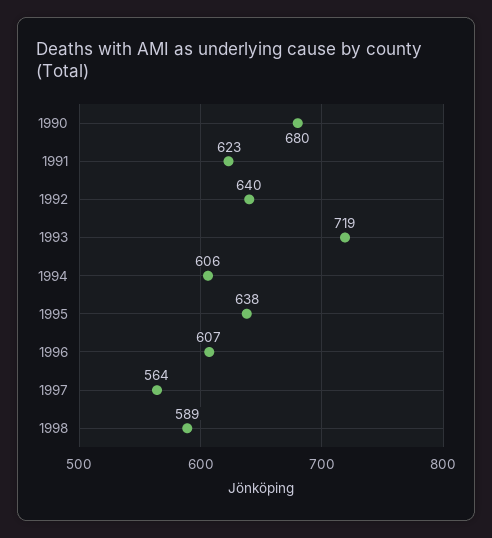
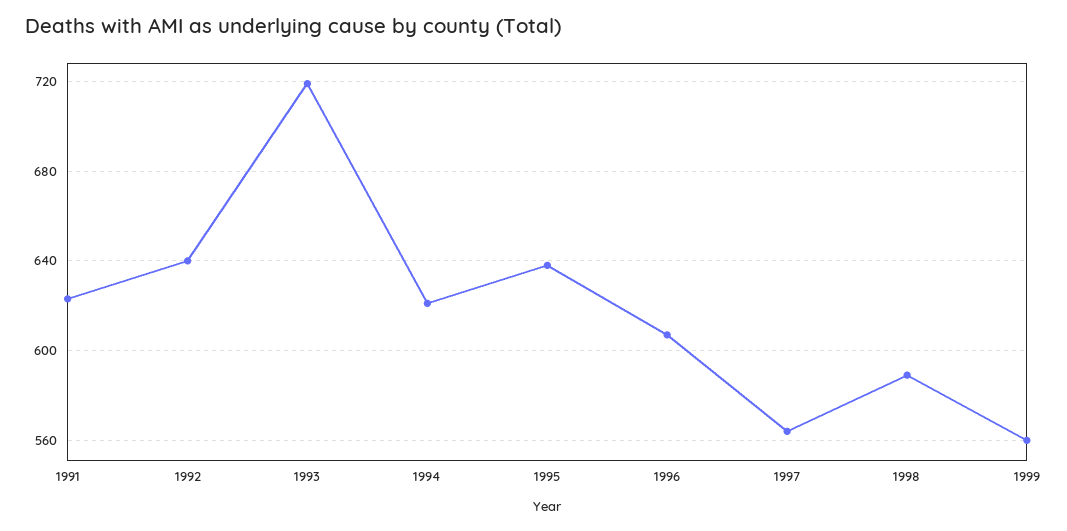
1990: 680 -> none
1994: 606 -> 620
1999: none -> 560

